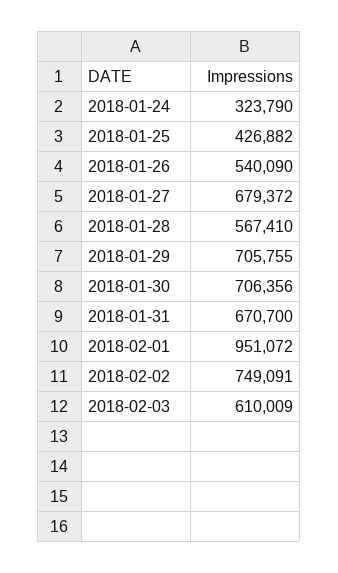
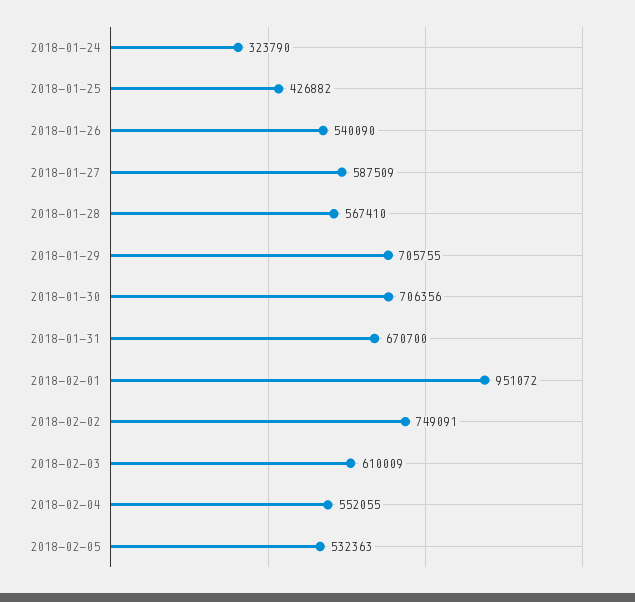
2018-01-27: 679372 -> 587509
2018-02-04: none -> 552055
2018-02-05: none -> 532363

